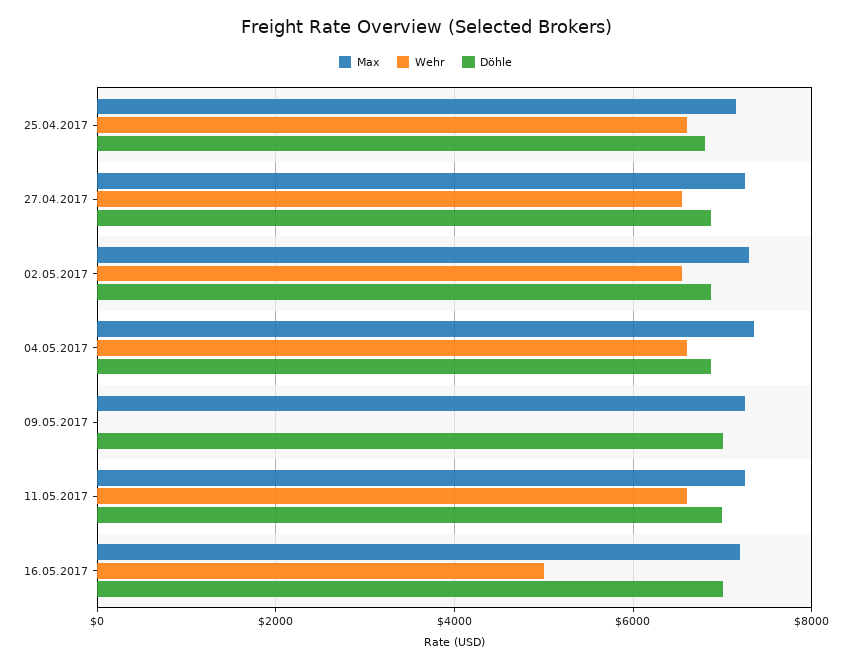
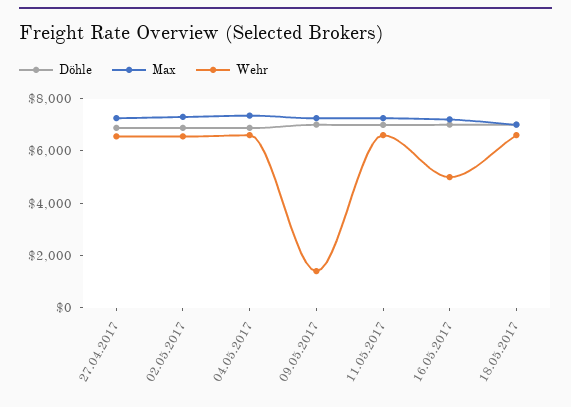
Max, 25.04.2017: 7200 -> none
Wehr, 25.04.2017: 6600 -> none
Döhle, 25.04.2017: 6800 -> none
Wehr, 09.05.2017: 0 -> 1500
Döhle, 18.05.2017: none -> 7000
Max, 18.05.2017: none -> 7000
Wehr, 18.05.2017: none -> 6500

